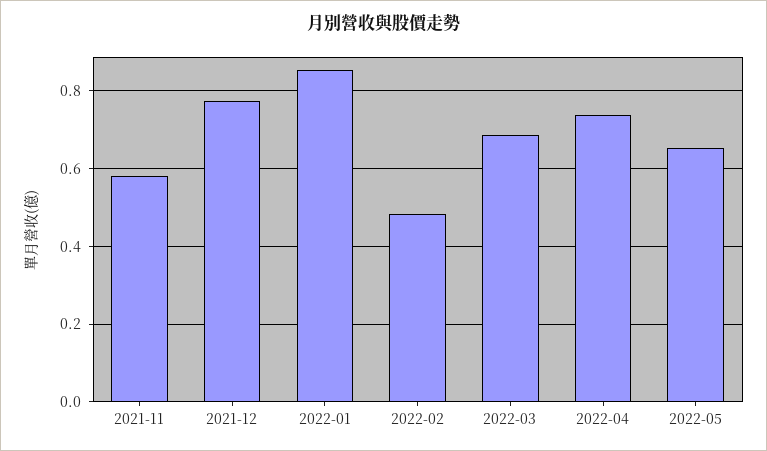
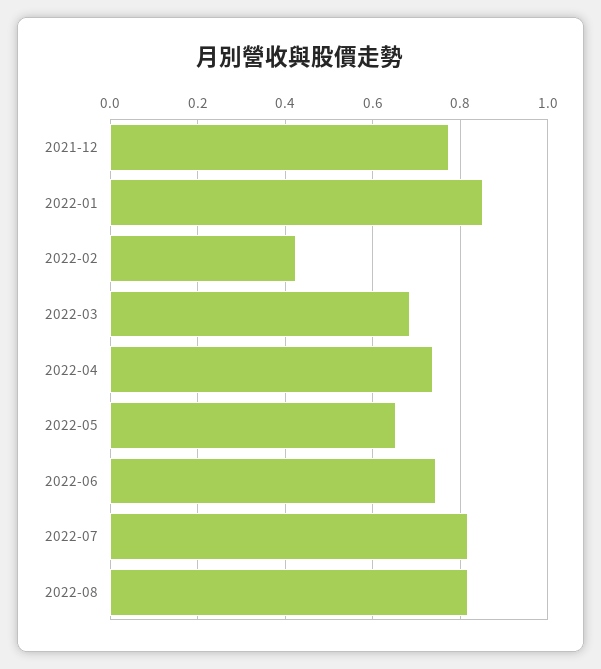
2021-11: 0.58 -> none
2022-02: 0.48 -> 0.42
2022-06: none -> 0.74
2022-07: none -> 0.82
2022-08: none -> 0.82

